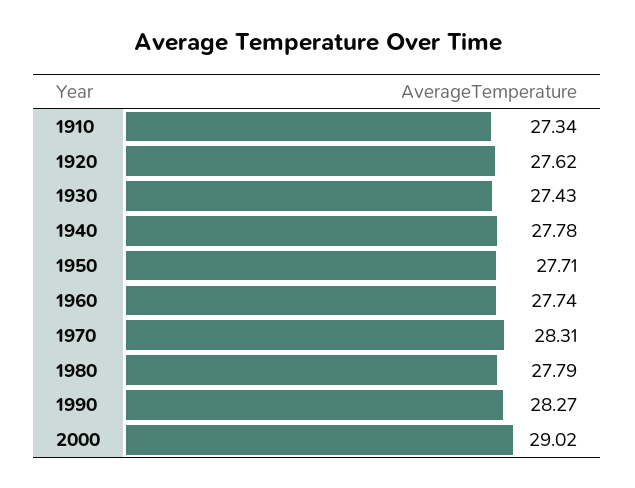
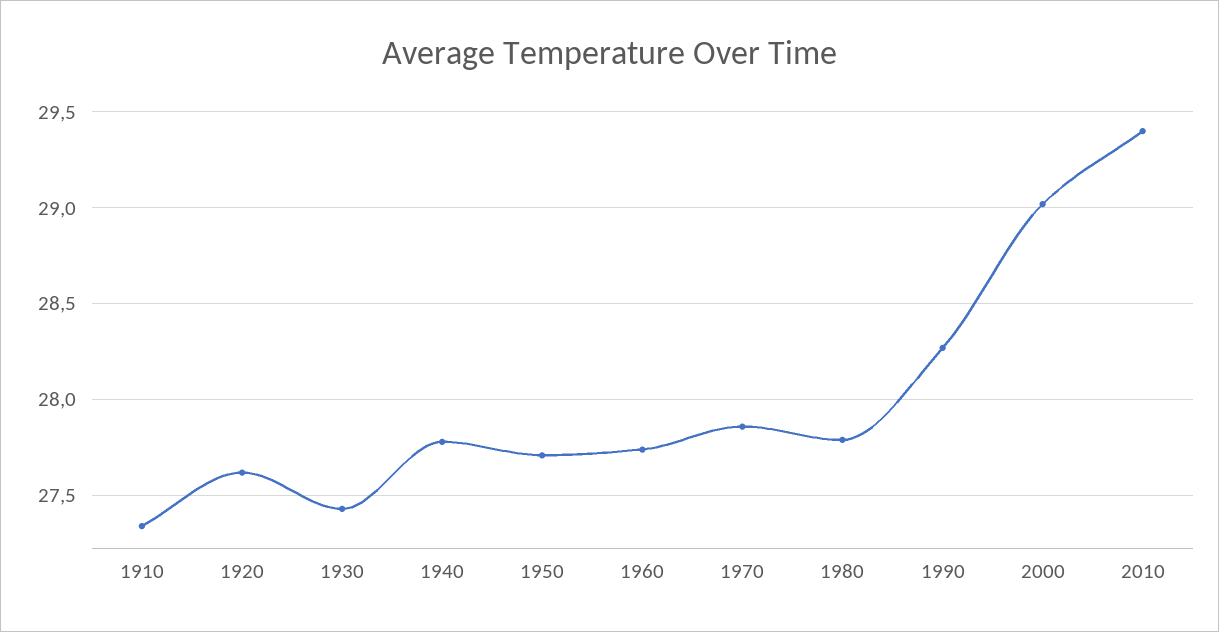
1970: 28.31 -> 27.85
2010: none -> 29.4

